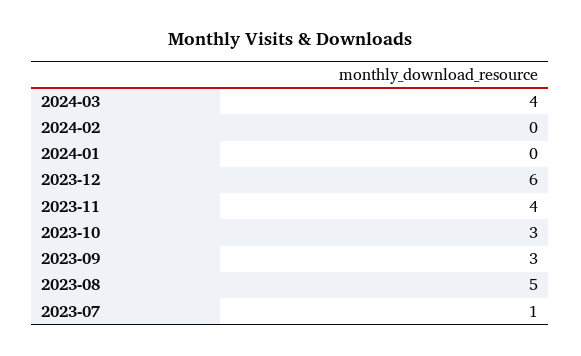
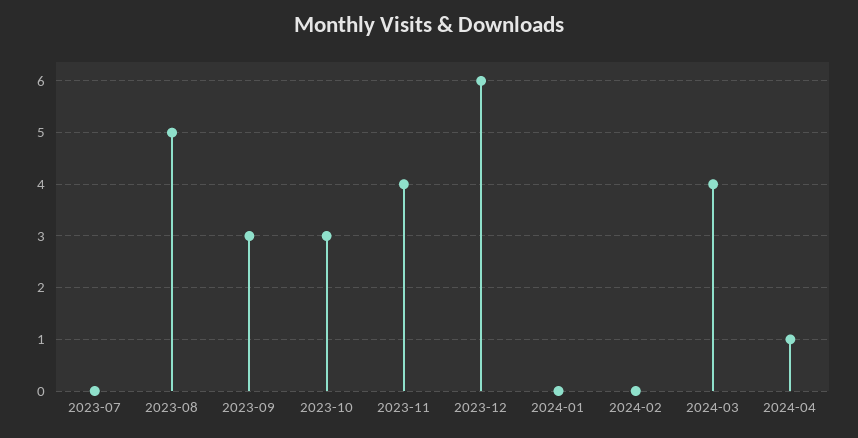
2023-07: 1 -> 0
2024-04: none -> 1

